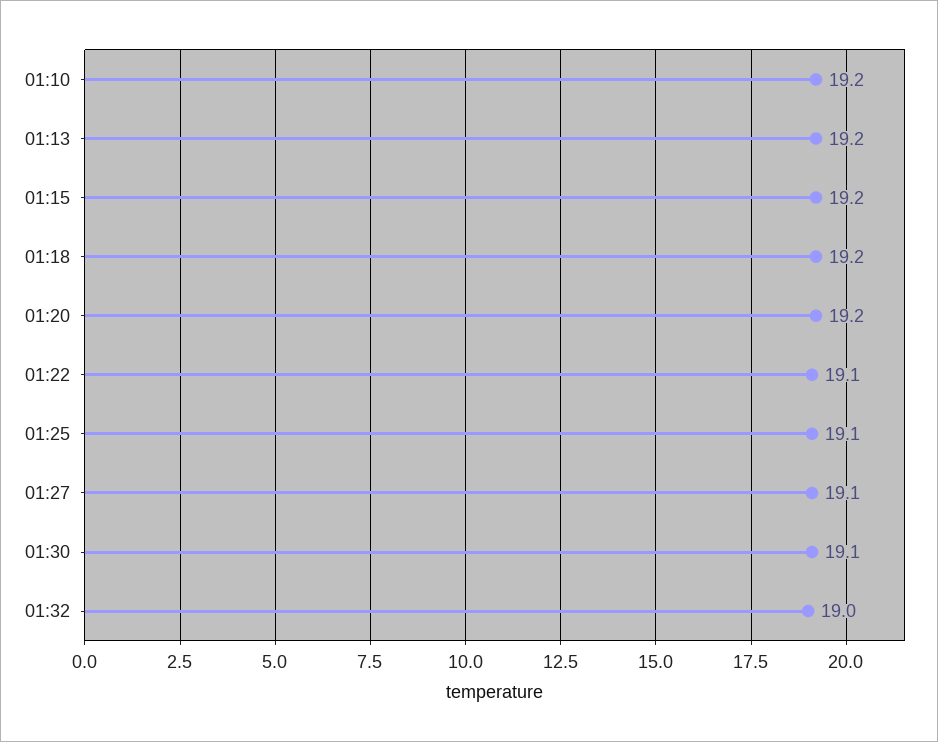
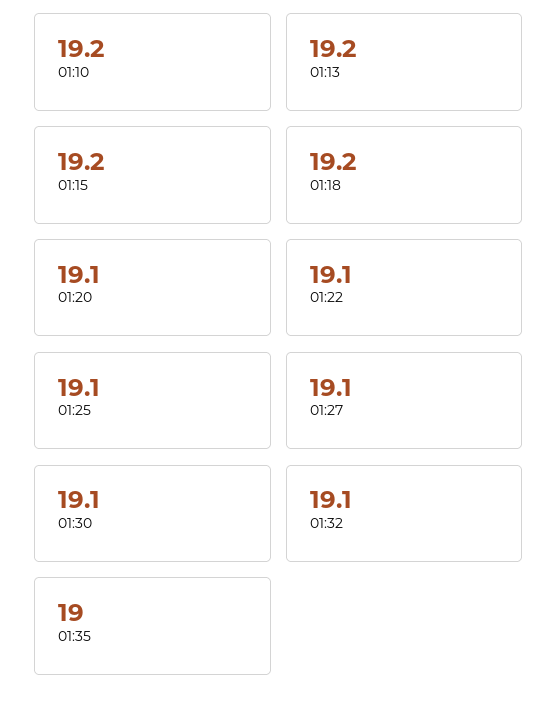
01:20: 19.2 -> 19.1
01:32: 19 -> 19.1
01:35: none -> 19

